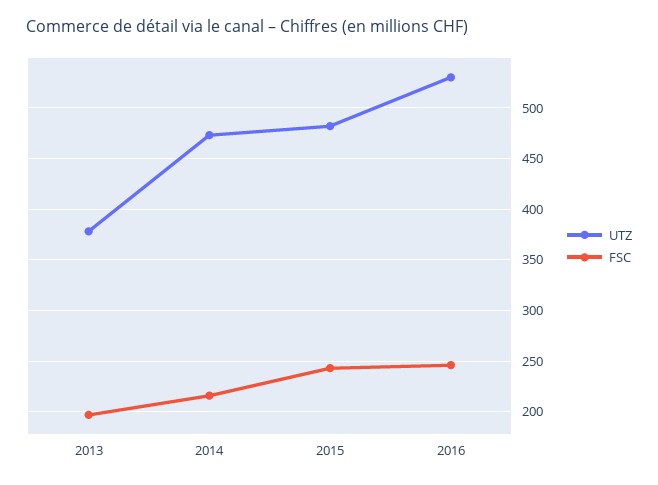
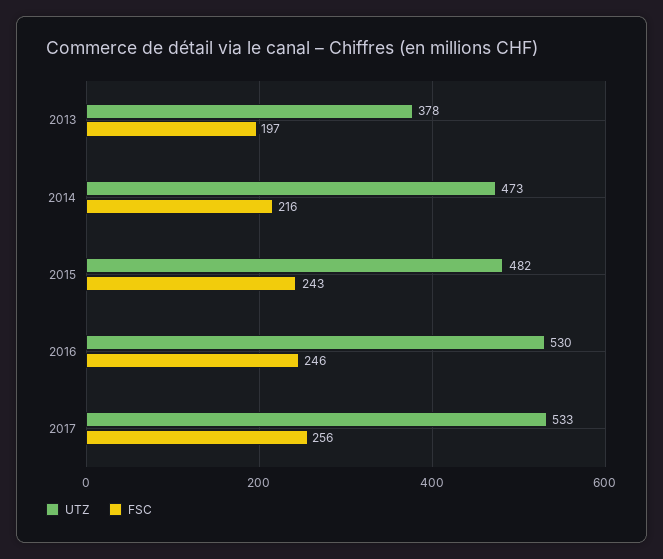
UTZ, 2017: none -> 533
FSC, 2017: none -> 256

